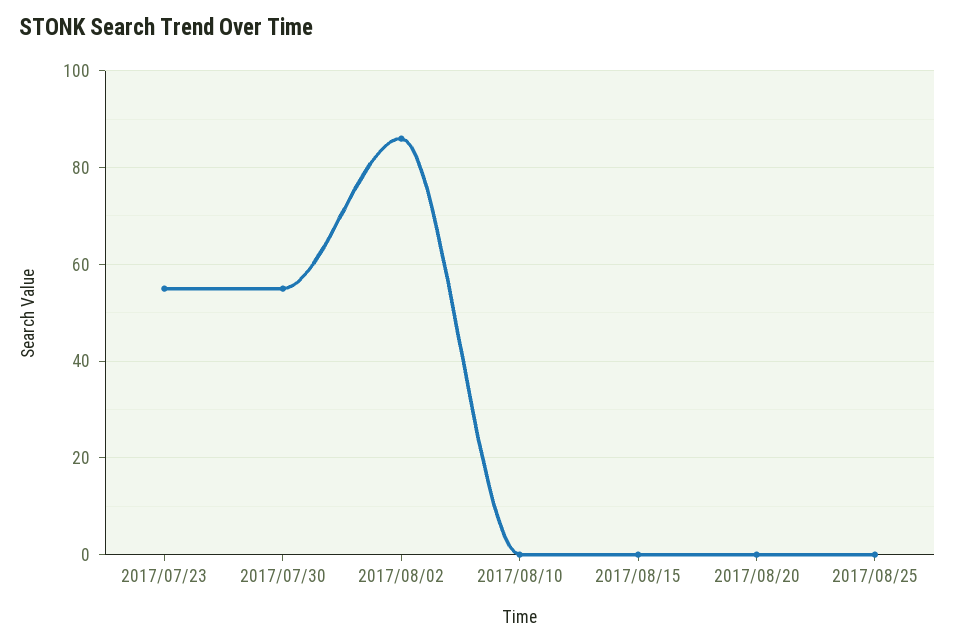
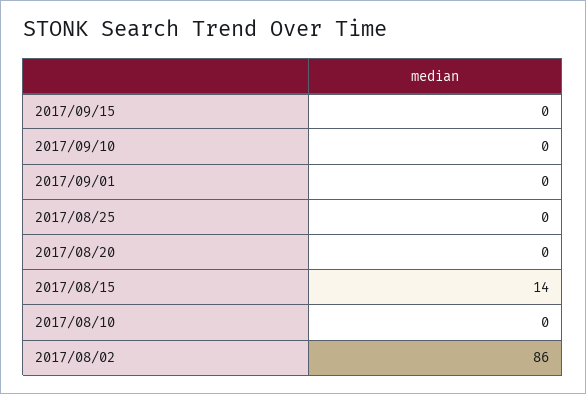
2017/07/23: 55 -> none
2017/07/30: 55 -> none
2017/08/15: 0 -> 14
2017/09/15: none -> 0
2017/09/10: none -> 0
2017/09/01: none -> 0

